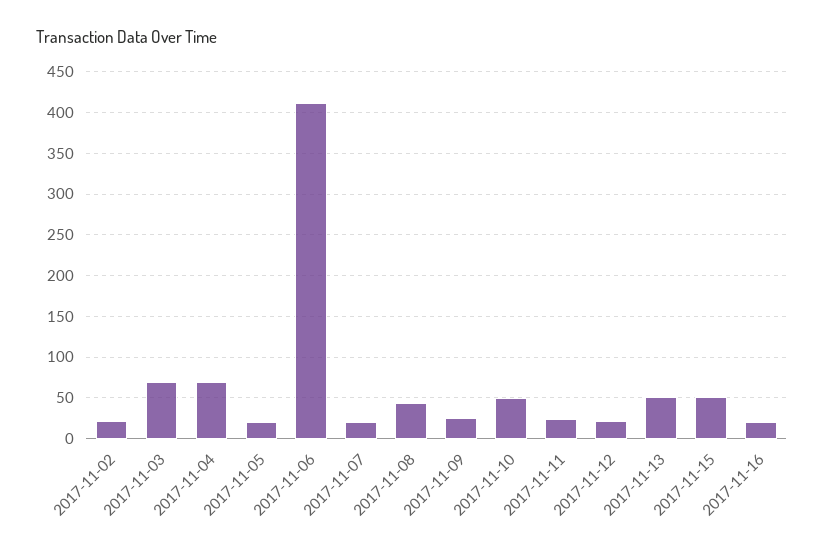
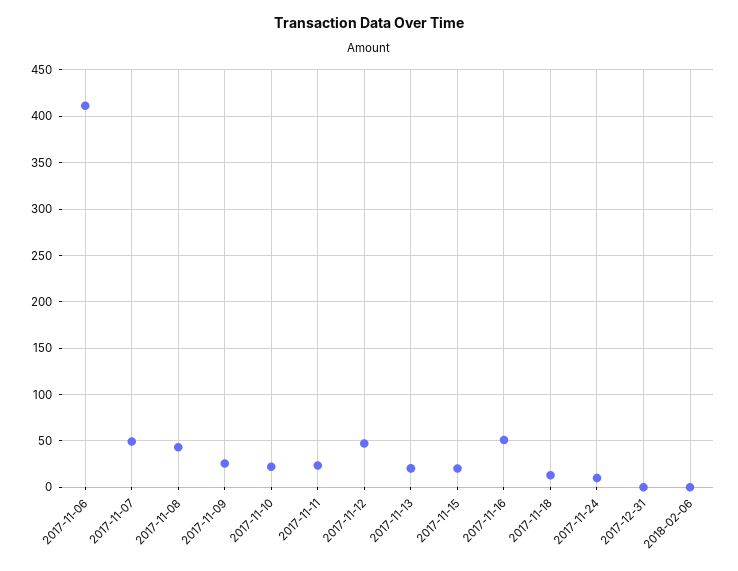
2017-11-02: 20 -> none
2017-11-03: 70 -> none
2017-11-04: 70 -> none
2017-11-05: 20 -> none
2017-11-07: 20 -> 50
2017-11-10: 50 -> 20
2017-11-12: 20 -> 50
2017-11-13: 50 -> 20
2017-11-15: 50 -> 20
2017-11-16: 20 -> 50
2017-11-18: none -> 10
2017-11-24: none -> 10
2017-12-31: none -> 0
2018-02-06: none -> 0

